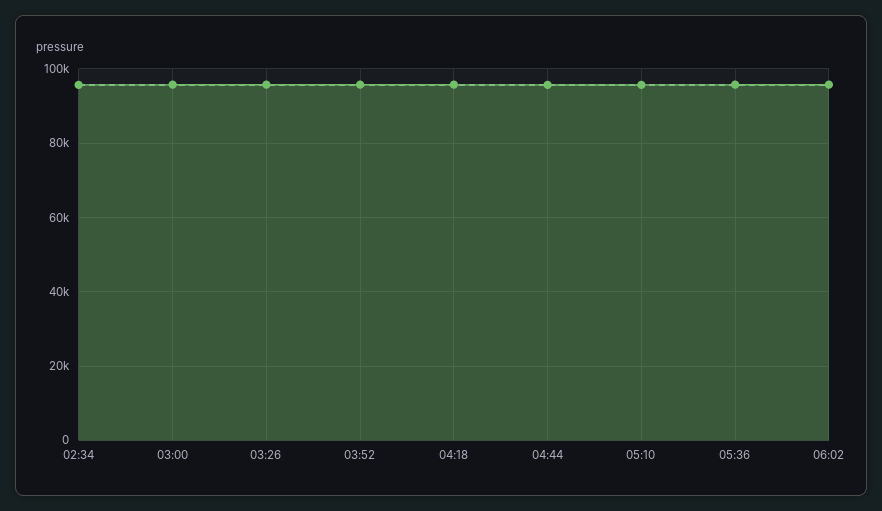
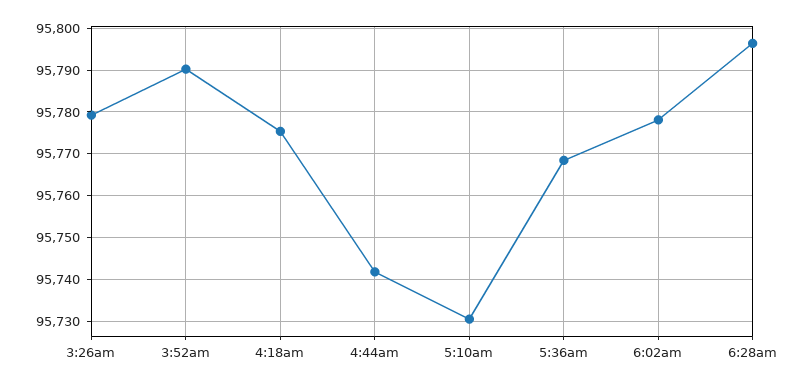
02:34: 96000 -> none
03:00: 96000 -> none
6:28am: none -> 95796

